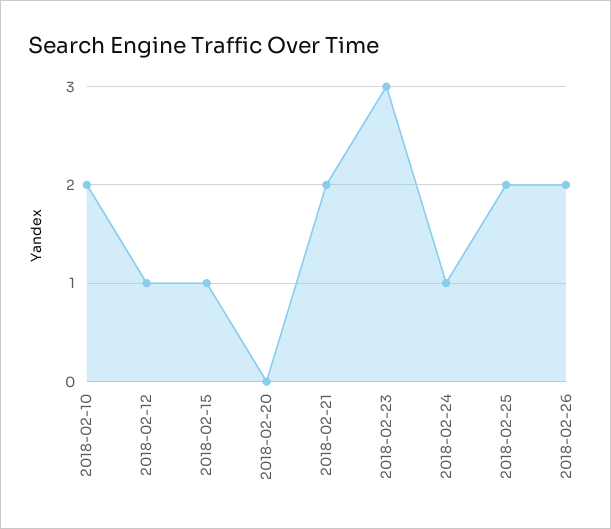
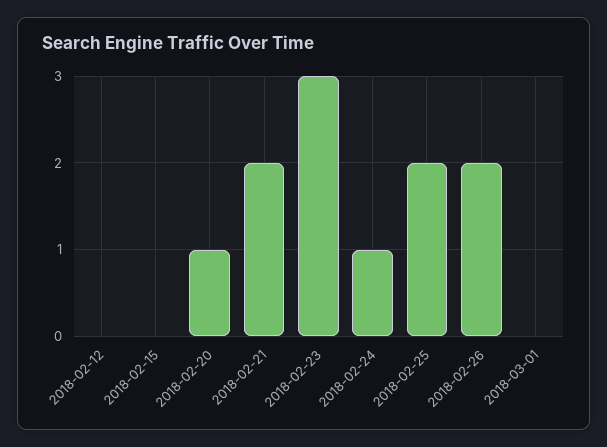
2018-02-10: 2 -> none
2018-02-12: 1 -> 0
2018-02-15: 1 -> 0
2018-02-20: 0 -> 1
2018-03-01: none -> 0

